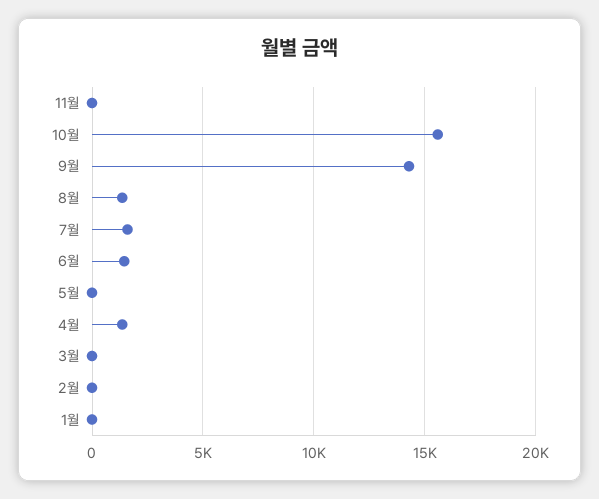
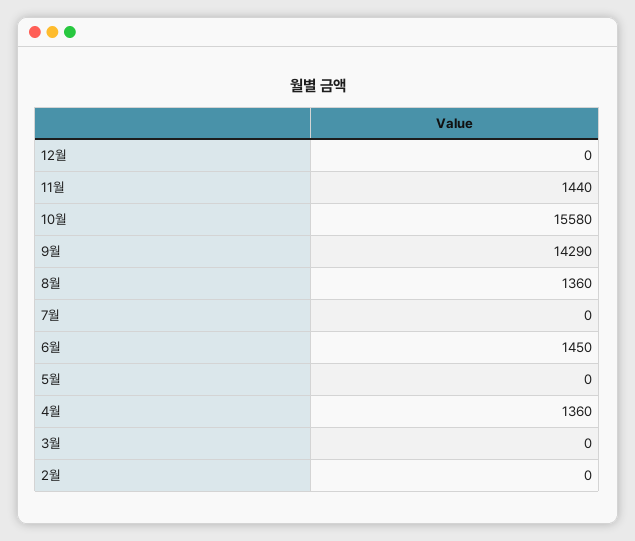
11월: 0 -> 1440
7월: 1500 -> 0
1월: 0 -> none
12월: none -> 0

